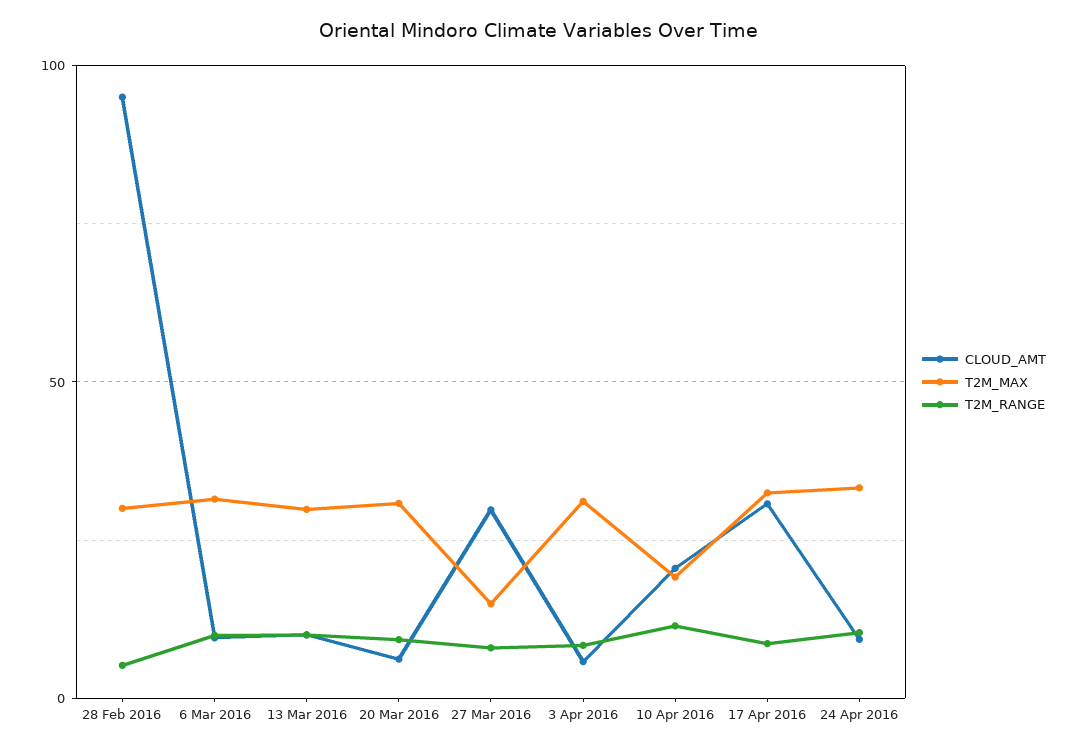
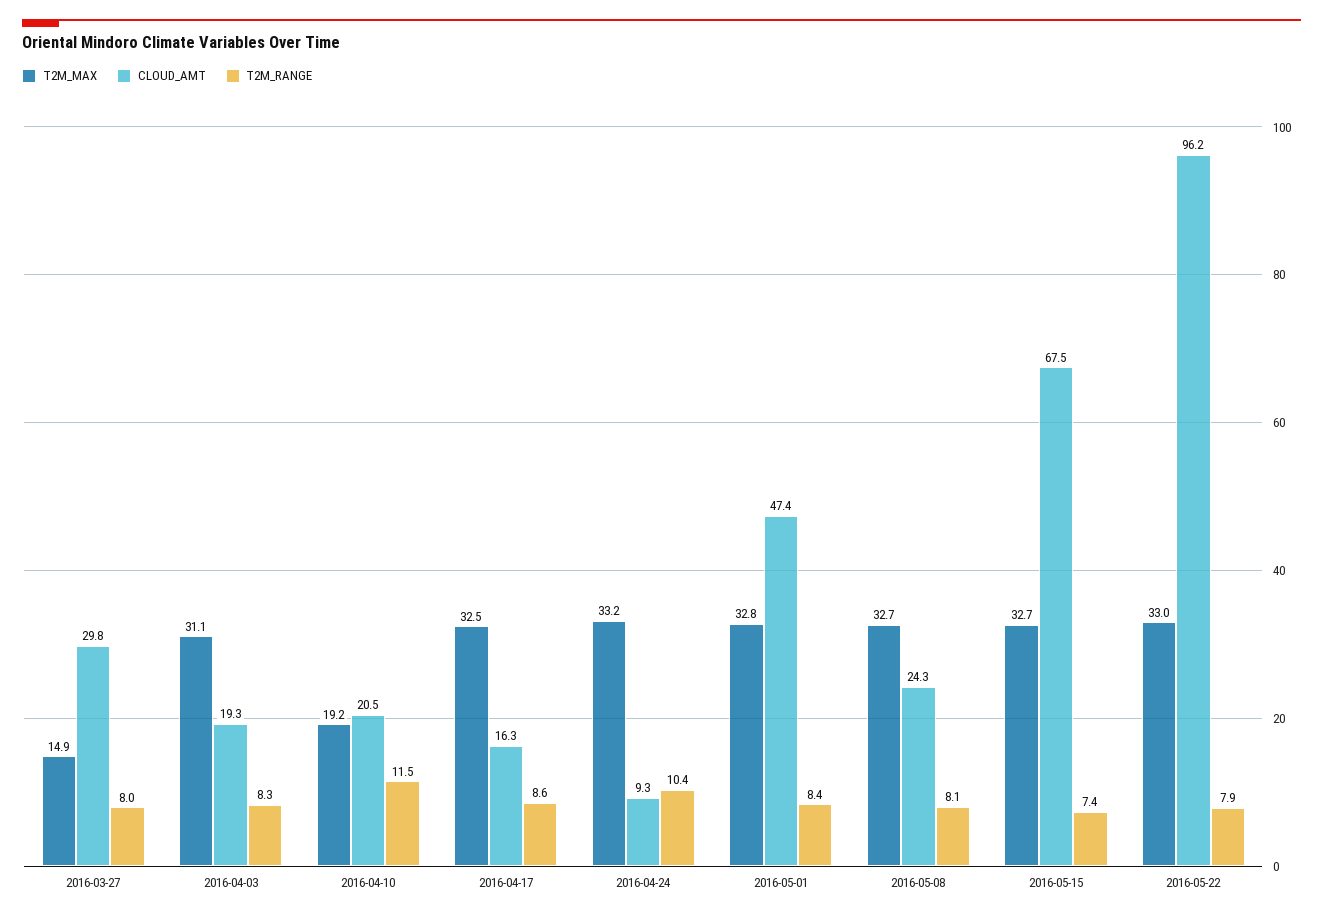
CLOUD_AMT, 28 Feb 2016: 95 -> none
T2M_MAX, 28 Feb 2016: 30 -> none
T2M_RANGE, 28 Feb 2016: 5 -> none
CLOUD_AMT, 6 Mar 2016: 10 -> none
T2M_MAX, 6 Mar 2016: 30 -> none
T2M_RANGE, 6 Mar 2016: 10 -> none
CLOUD_AMT, 13 Mar 2016: 10 -> none
T2M_MAX, 13 Mar 2016: 30 -> none
T2M_RANGE, 13 Mar 2016: 10 -> none
CLOUD_AMT, 20 Mar 2016: 5 -> none
T2M_MAX, 20 Mar 2016: 30 -> none
T2M_RANGE, 20 Mar 2016: 10 -> none
CLOUD_AMT, 3 Apr 2016: 5 -> 19.3
CLOUD_AMT, 17 Apr 2016: 30 -> 16.3
T2M_MAX, 2016-05-01: none -> 32.8
CLOUD_AMT, 2016-05-01: none -> 47.4
T2M_RANGE, 2016-05-01: none -> 8.4
T2M_MAX, 2016-05-08: none -> 32.7
CLOUD_AMT, 2016-05-08: none -> 24.3
T2M_RANGE, 2016-05-08: none -> 8.1
T2M_MAX, 2016-05-15: none -> 32.7
CLOUD_AMT, 2016-05-15: none -> 67.5
T2M_RANGE, 2016-05-15: none -> 7.4
T2M_MAX, 2016-05-22: none -> 33
CLOUD_AMT, 2016-05-22: none -> 96.2
T2M_RANGE, 2016-05-22: none -> 7.9

